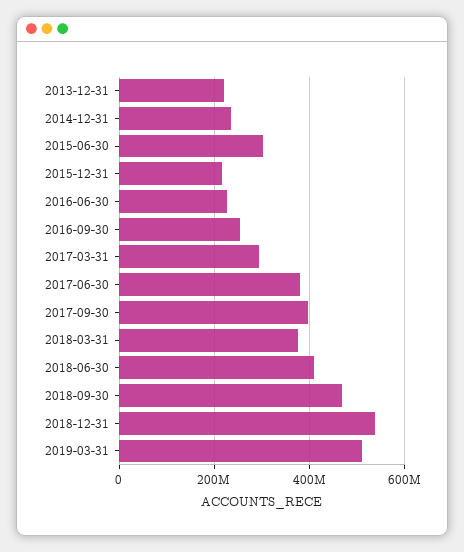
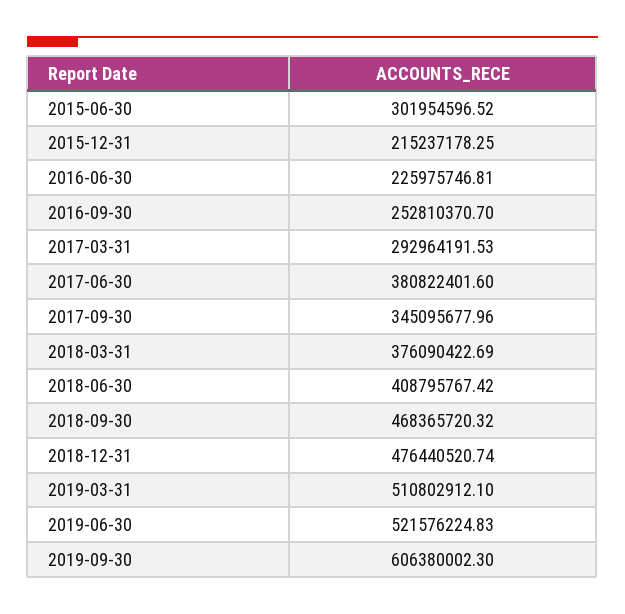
2013-12-31: 220000000 -> none
2014-12-31: 240000000 -> none
2017-09-30: 400000000 -> 345095677.96
2018-12-31: 540000000 -> 476440520.74
2019-06-30: none -> 521576224.83
2019-09-30: none -> 606380002.3

